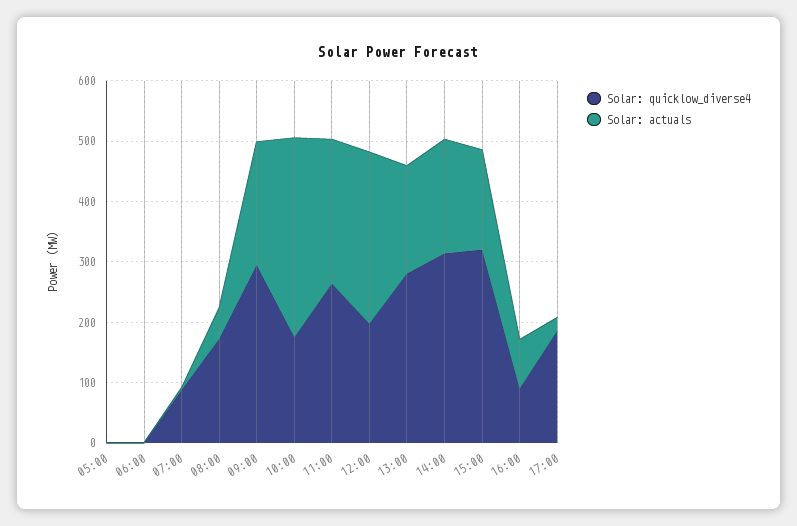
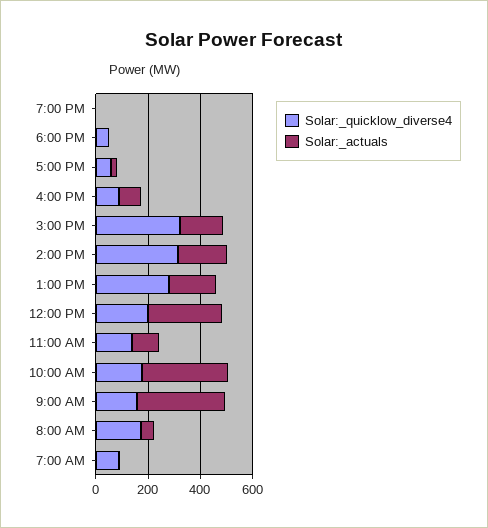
Solar: quicklow_diverse4, 05:00: 0 -> none
Solar: actuals, 05:00: 0 -> none
Solar: quicklow_diverse4, 06:00: 0 -> none
Solar: actuals, 06:00: 0 -> none
Solar: quicklow_diverse4, 09:00: 300 -> 150
Solar: actuals, 09:00: 200 -> 350
Solar: quicklow_diverse4, 11:00: 260 -> 150
Solar: actuals, 11:00: 240 -> 100
Solar: quicklow_diverse4, 17:00: 180 -> 50
Solar: quicklow_diverse4, 7:00 PM: none -> 0
Solar: actuals, 7:00 PM: none -> 0
Solar: quicklow_diverse4, 6:00 PM: none -> 50
Solar: actuals, 6:00 PM: none -> 0

